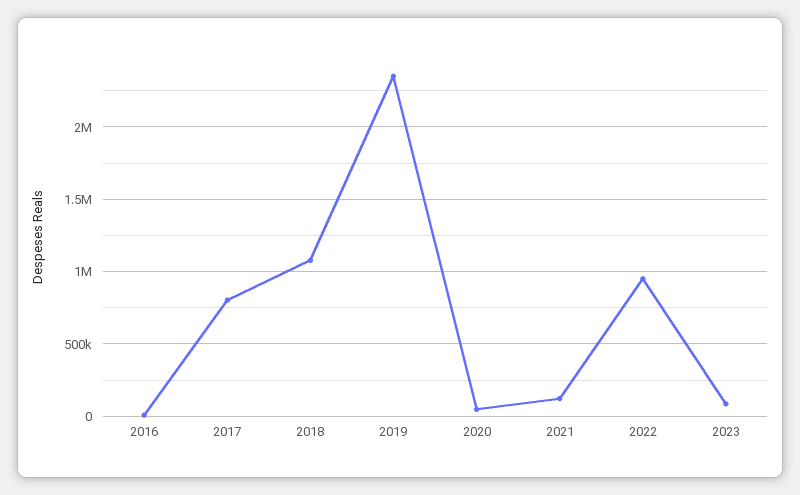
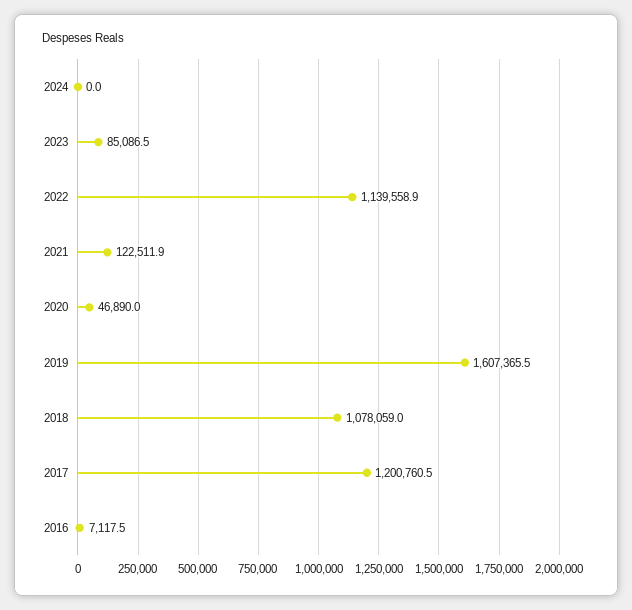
2017: 800000 -> 1200760.5
2019: 2350000 -> 1607365.5
2022: 950000 -> 1139558.9
2024: none -> 0

